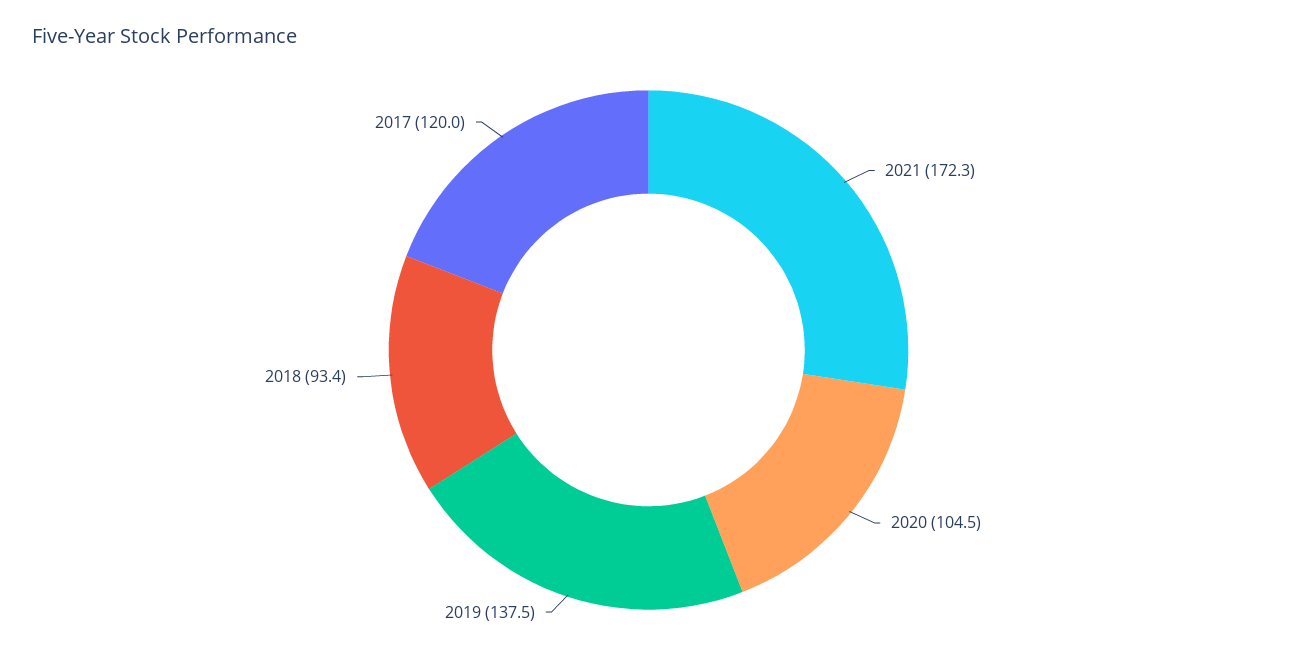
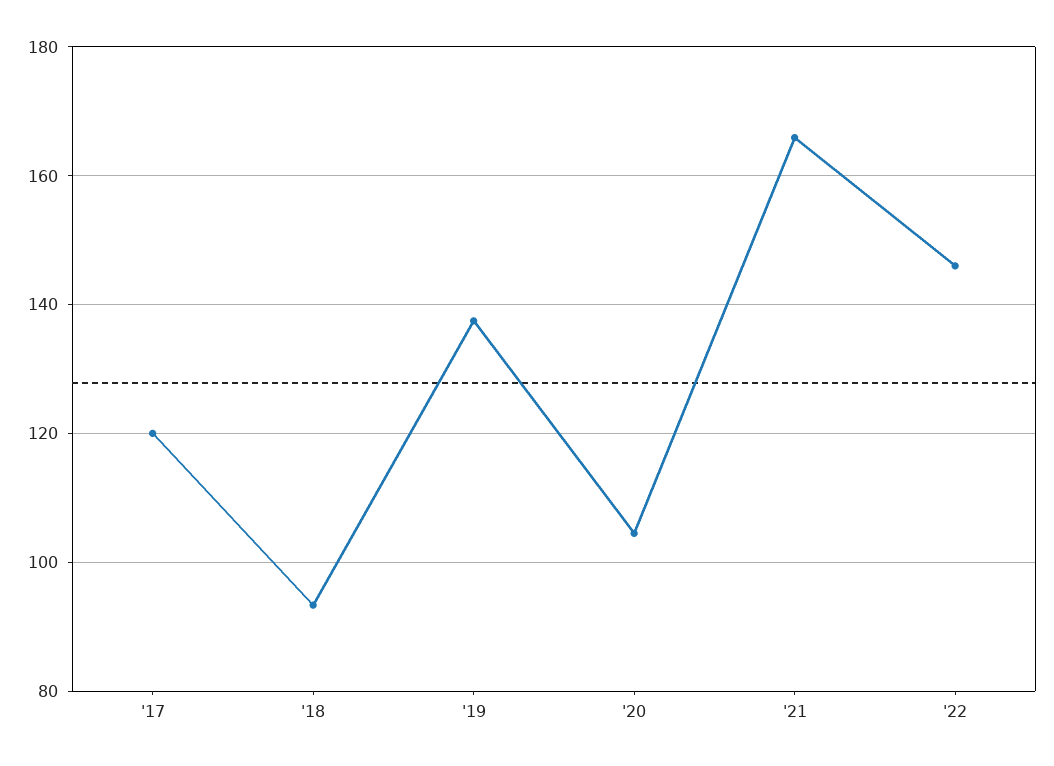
2021: 172.3 -> 166
'22: none -> 146

